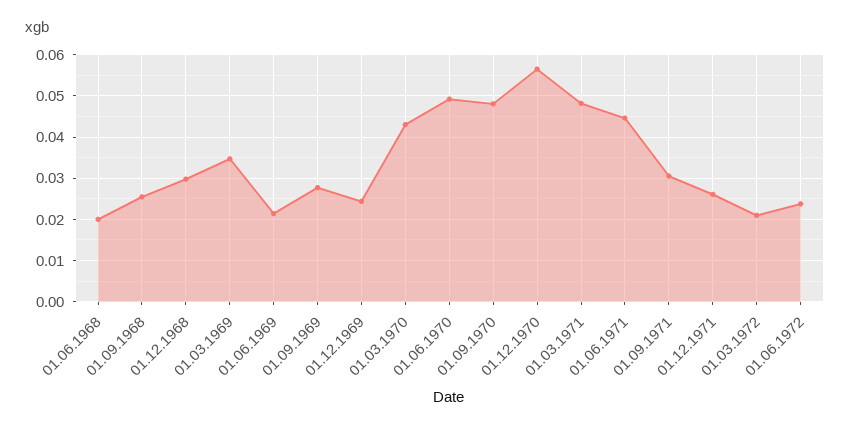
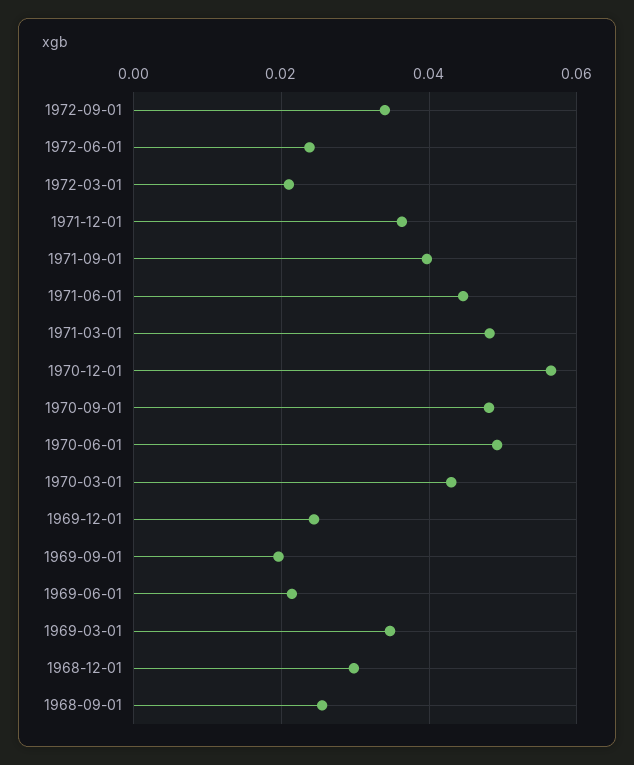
01.06.1968: 0.02 -> none
01.09.1969: 0.028 -> 0.02
01.09.1971: 0.03 -> 0.04
01.12.1971: 0.026 -> 0.036
1972-09-01: none -> 0.034

